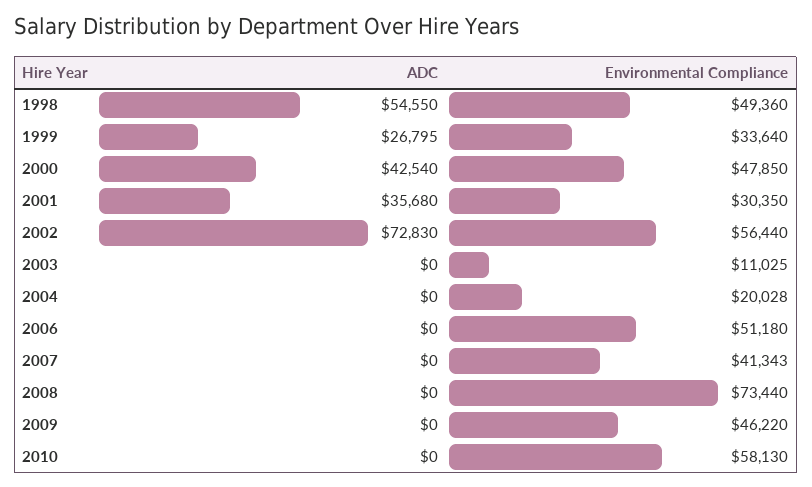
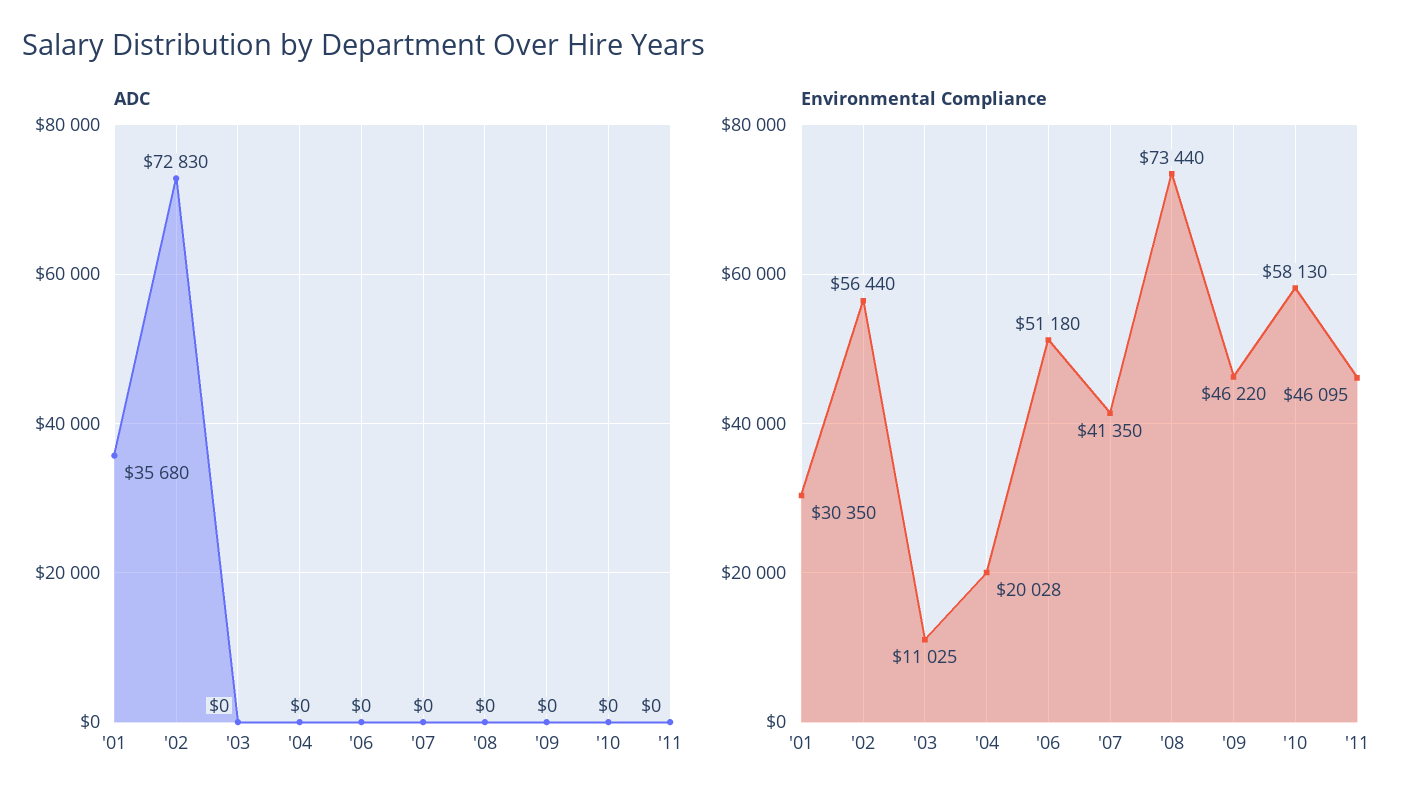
ADC, 1998: 54550 -> none
Environmental Compliance, 1998: 49360 -> none
ADC, 1999: 26795 -> none
Environmental Compliance, 1999: 33640 -> none
ADC, 2000: 42540 -> none
Environmental Compliance, 2000: 47850 -> none
Environmental Compliance, 2007: 41343 -> 41350
ADC, '11: none -> 0
Environmental Compliance, '11: none -> 46095

